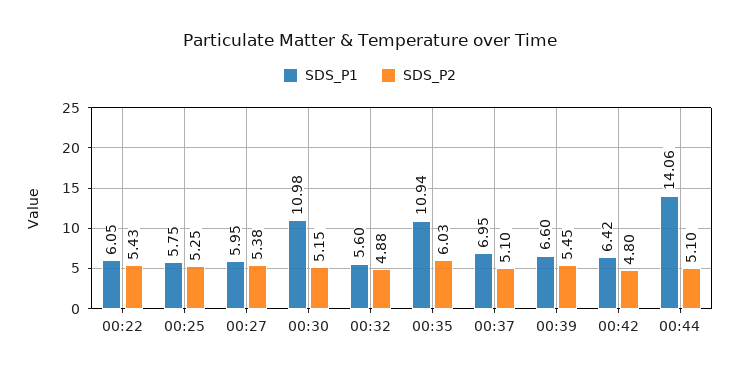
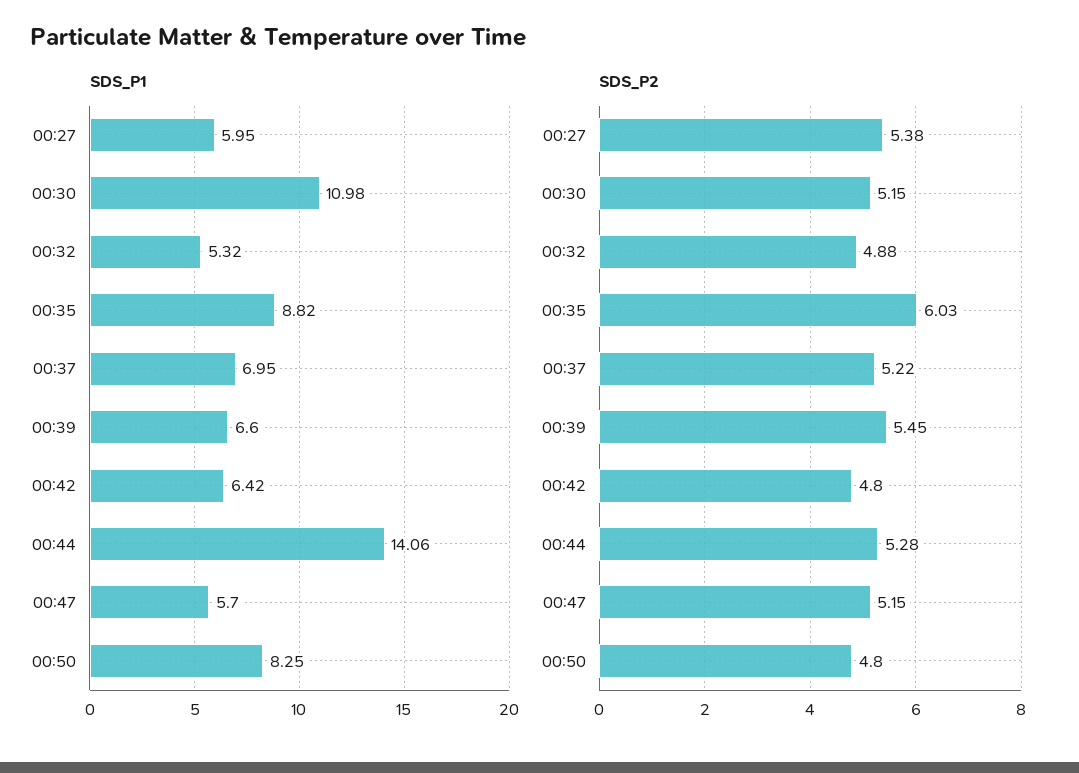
SDS_P1, 00:22: 6.05 -> none
SDS_P2, 00:22: 5.43 -> none
SDS_P1, 00:25: 5.75 -> none
SDS_P2, 00:25: 5.25 -> none
SDS_P1, 00:32: 5.6 -> 5.32
SDS_P1, 00:35: 10.94 -> 8.82
SDS_P2, 00:37: 5.1 -> 5.22
SDS_P2, 00:44: 5.1 -> 5.28
SDS_P1, 00:47: none -> 5.7
SDS_P1, 00:50: none -> 8.25
SDS_P2, 00:47: none -> 5.15
SDS_P2, 00:50: none -> 4.8

